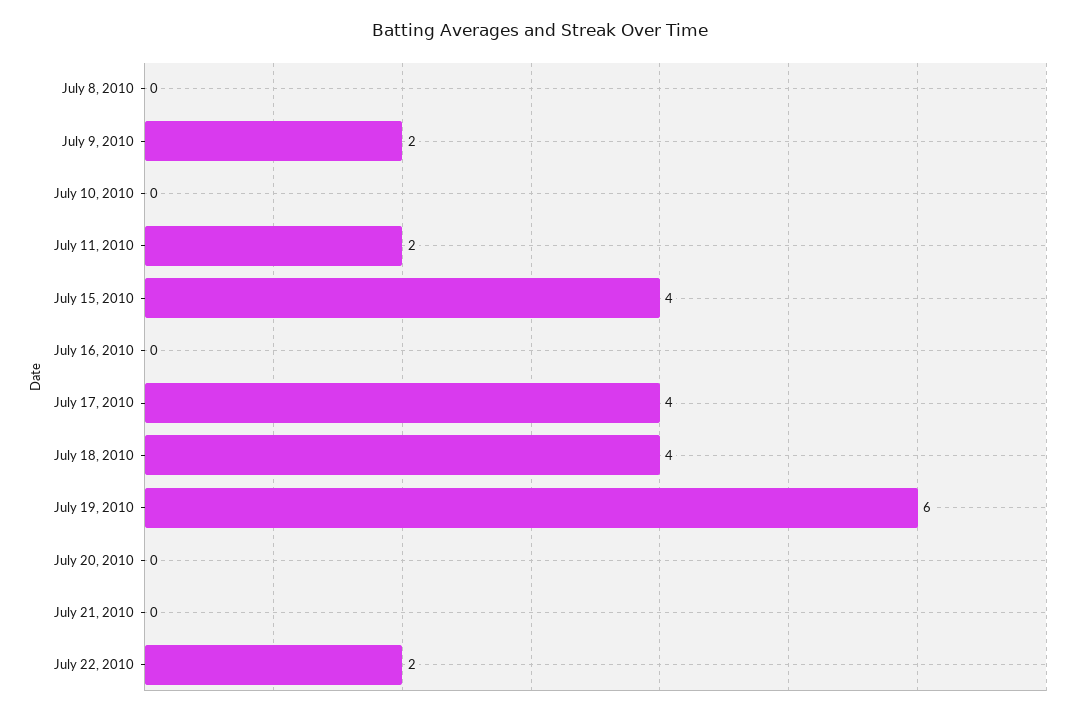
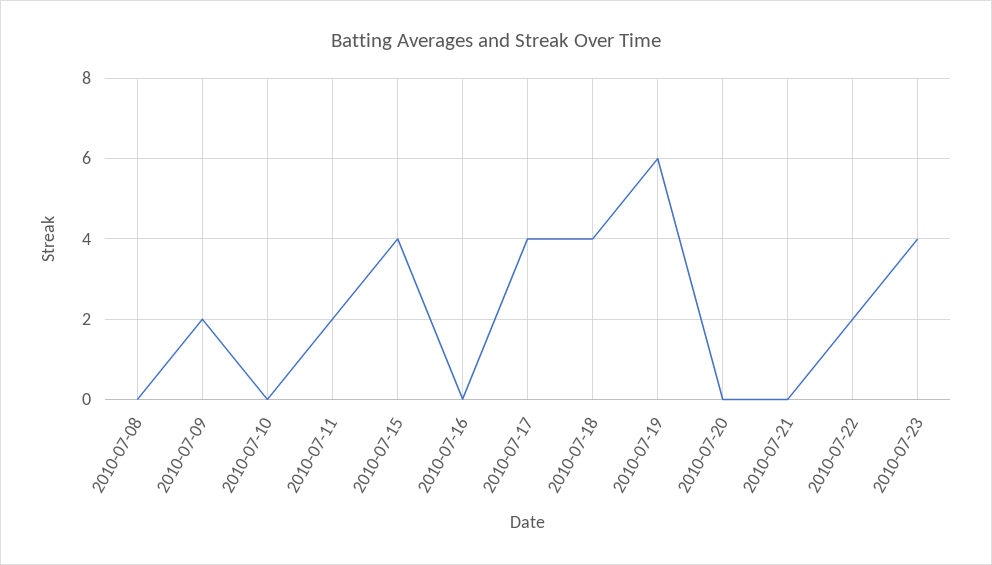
2010-07-23: none -> 4

